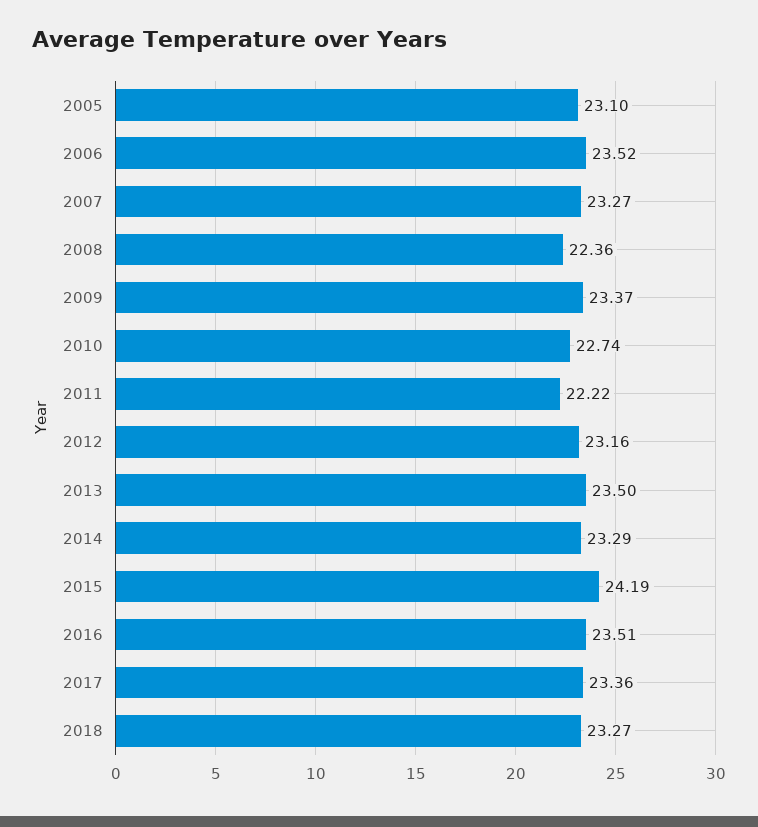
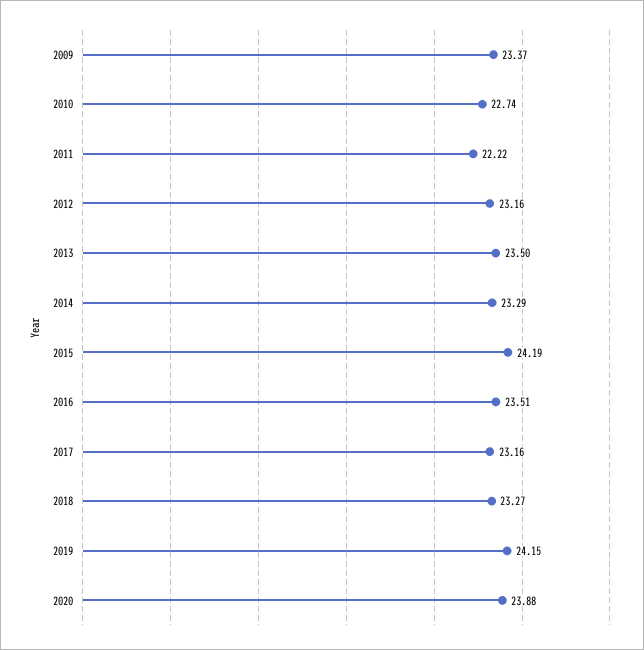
2005: 23.1 -> none
2006: 23.52 -> none
2007: 23.27 -> none
2008: 22.36 -> none
2017: 23.36 -> 23.16
2019: none -> 24.15
2020: none -> 23.88

